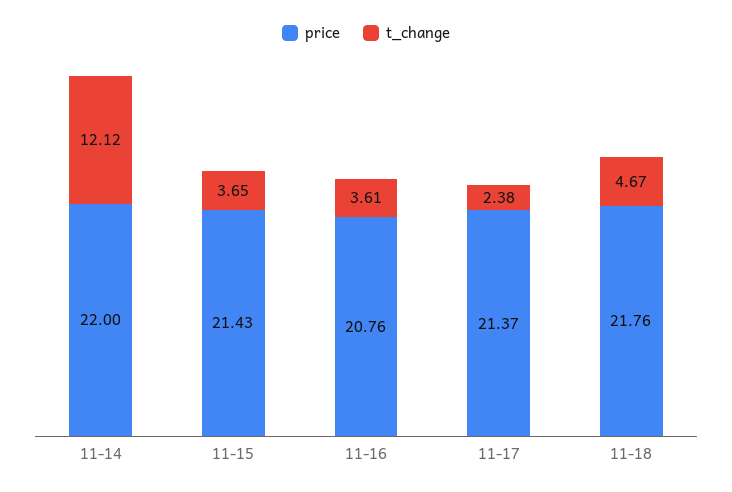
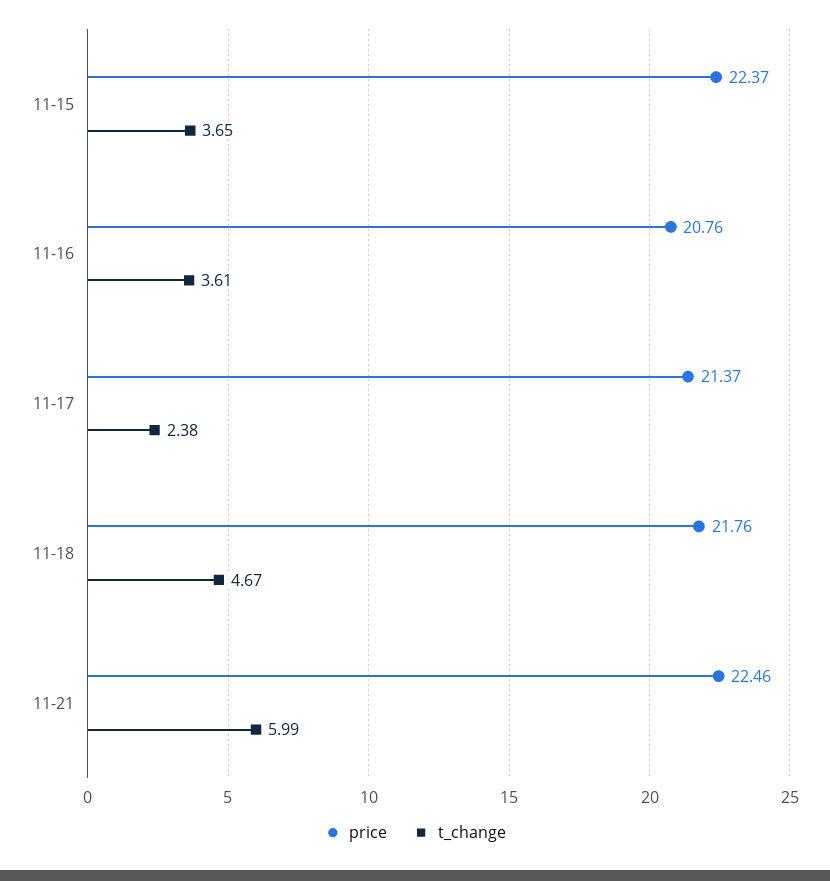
price, 11-14: 22 -> none
t_change, 11-14: 12.12 -> none
price, 11-15: 21.43 -> 22.37
price, 11-21: none -> 22.46
t_change, 11-21: none -> 5.99

